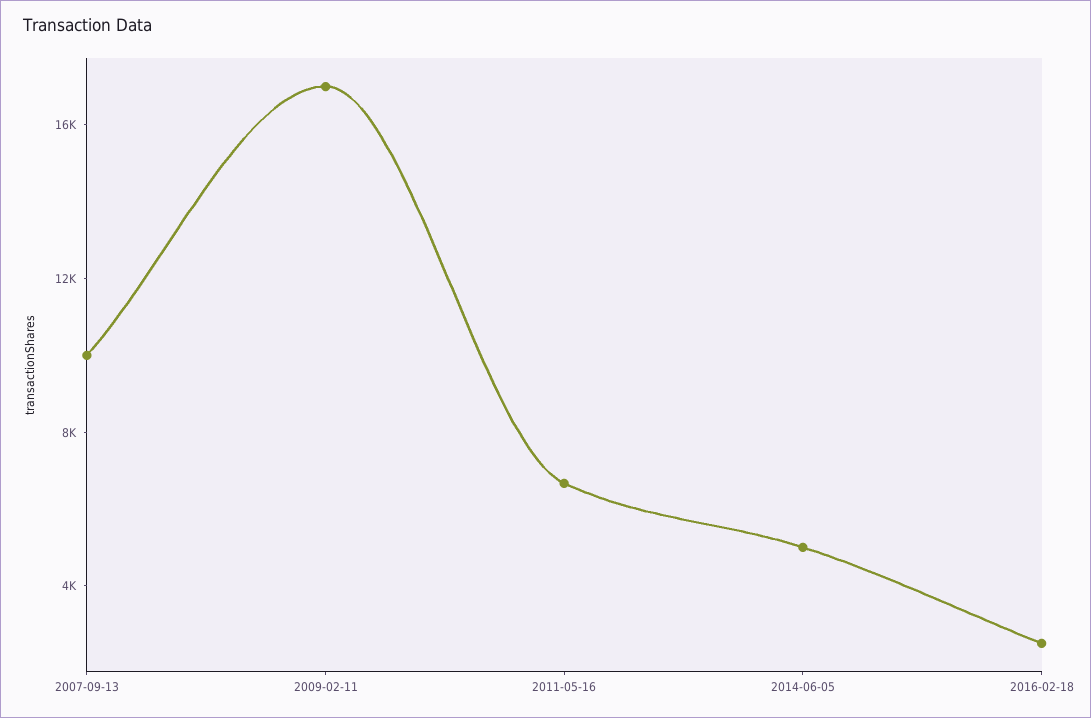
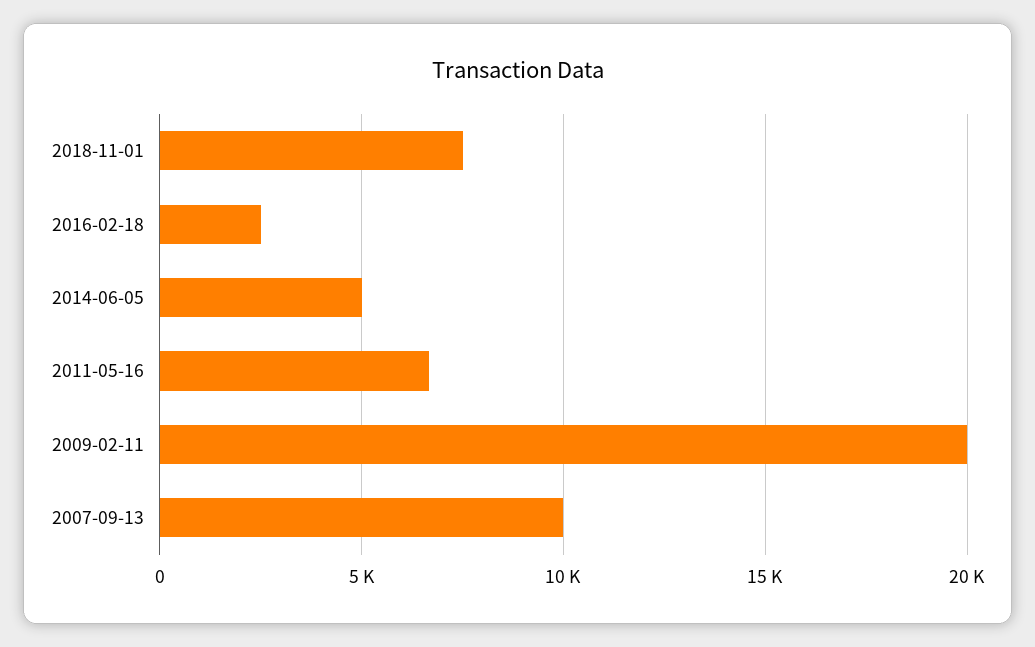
2009-02-11: 17000 -> 20000
2018-11-01: none -> 7500

